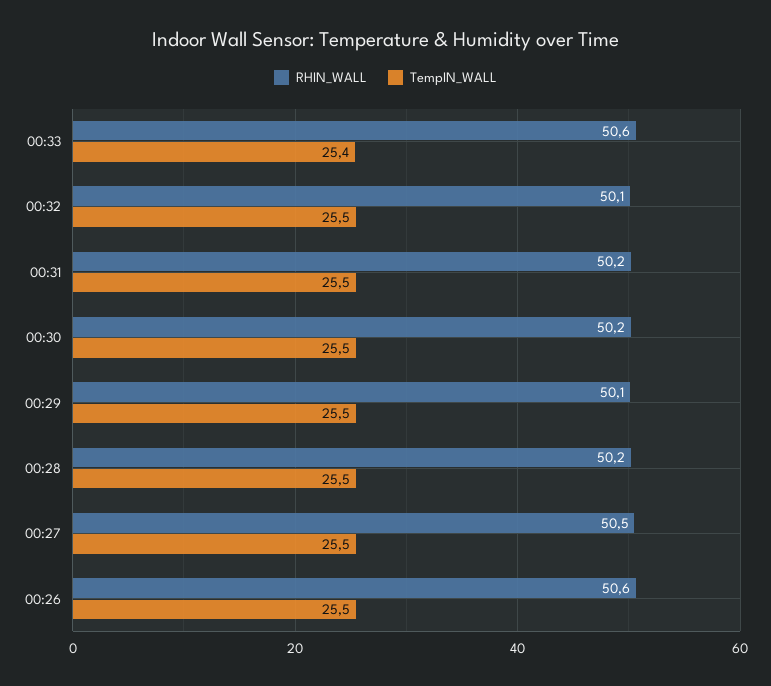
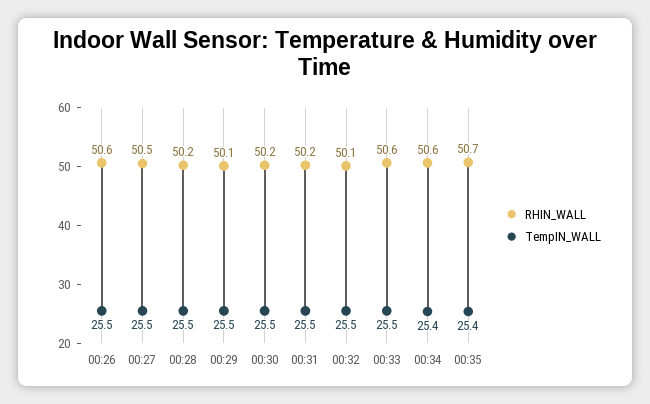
TempIN_WALL, 00:33: 25.4 -> 25.5
RHIN_WALL, 00:34: none -> 50.6
TempIN_WALL, 00:34: none -> 25.4
RHIN_WALL, 00:35: none -> 50.7
TempIN_WALL, 00:35: none -> 25.4

